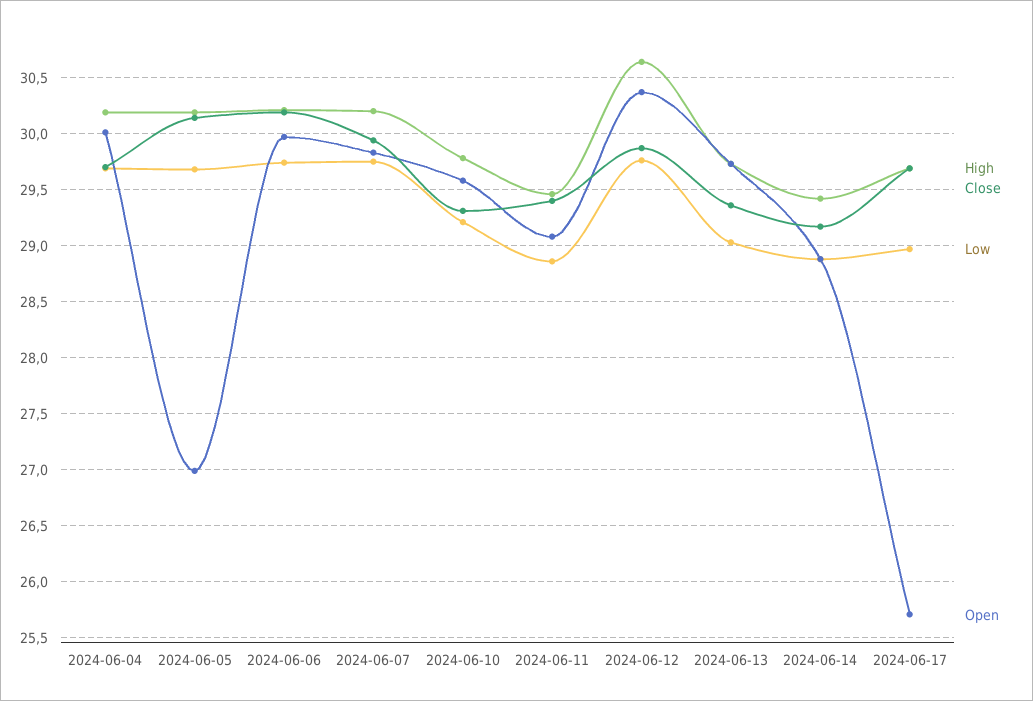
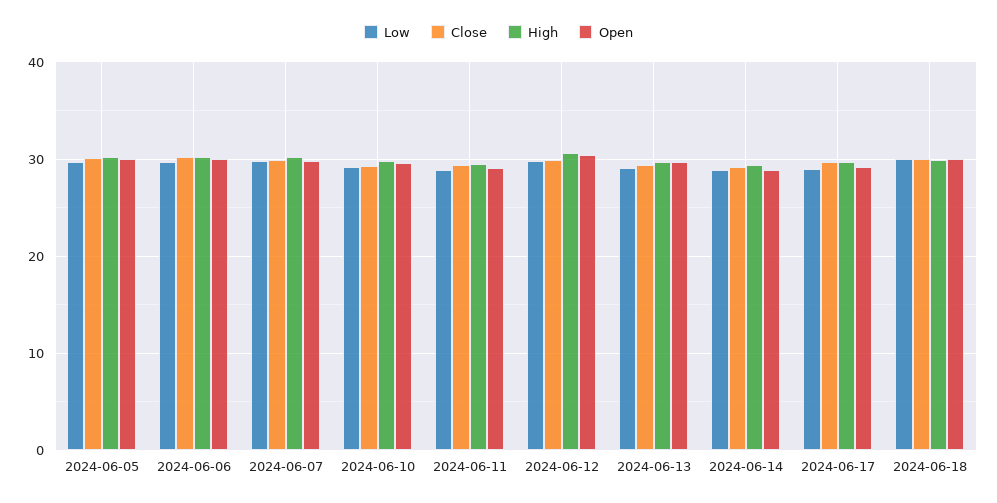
High, 2024-06-04: 30.2 -> none
Close, 2024-06-04: 29.7 -> none
Low, 2024-06-04: 29.7 -> none
Open, 2024-06-04: 30 -> none
Open, 2024-06-05: 27 -> 30
Open, 2024-06-17: 25.7 -> 29
Low, 2024-06-18: none -> 30
Close, 2024-06-18: none -> 30
High, 2024-06-18: none -> 30
Open, 2024-06-18: none -> 30

